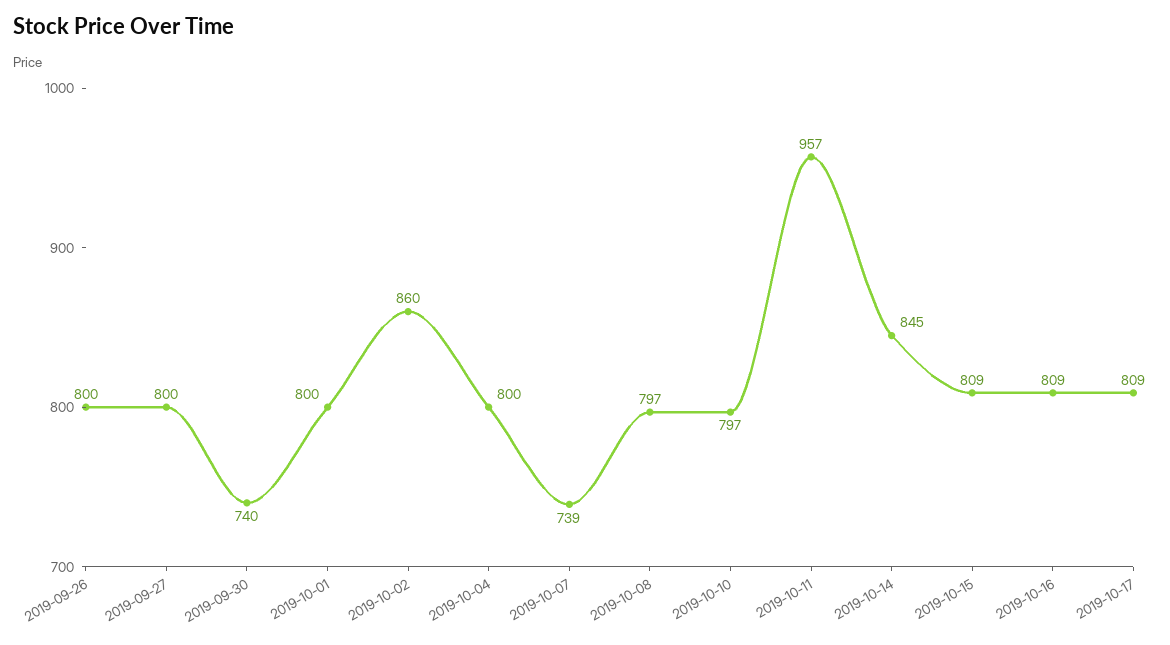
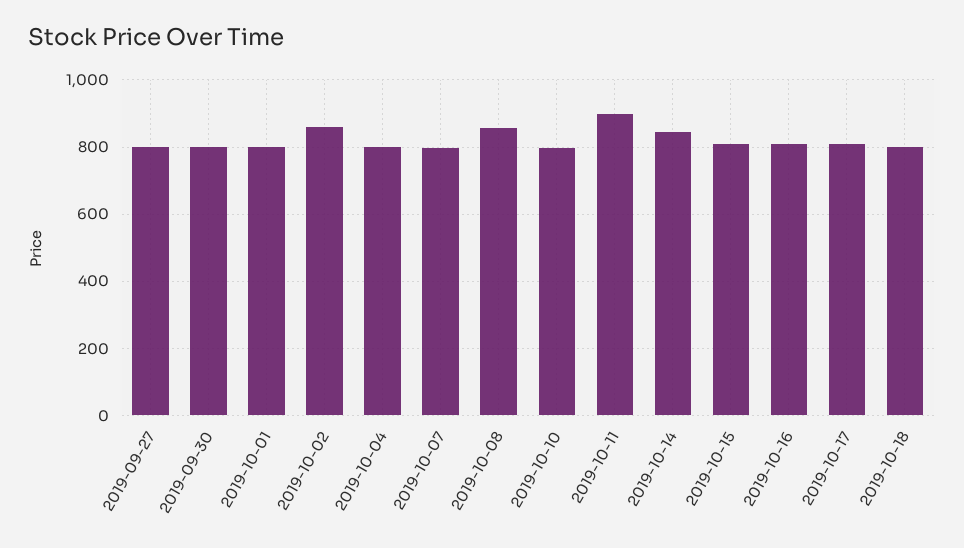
2019-09-26: 800 -> none
2019-09-30: 740 -> 800
2019-10-07: 739 -> 800
2019-10-08: 797 -> 860
2019-10-11: 957 -> 900
2019-10-18: none -> 800

